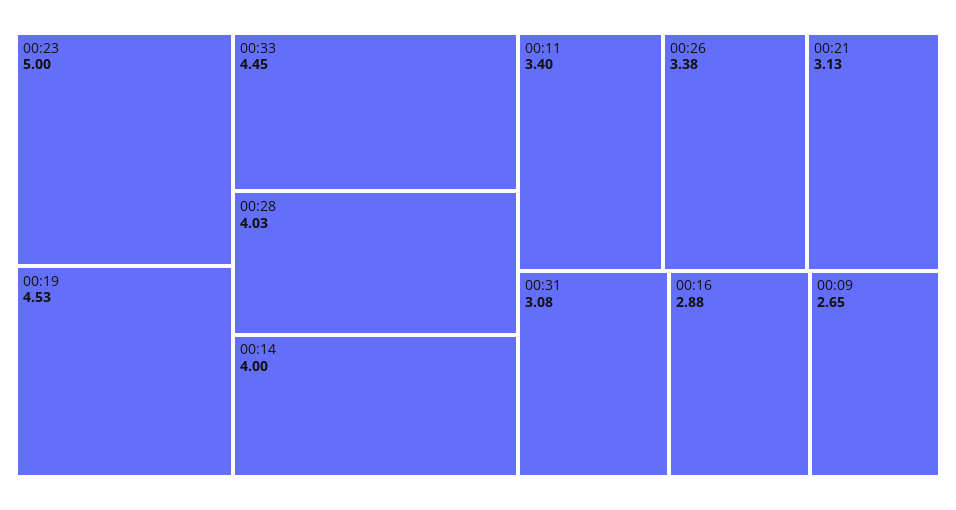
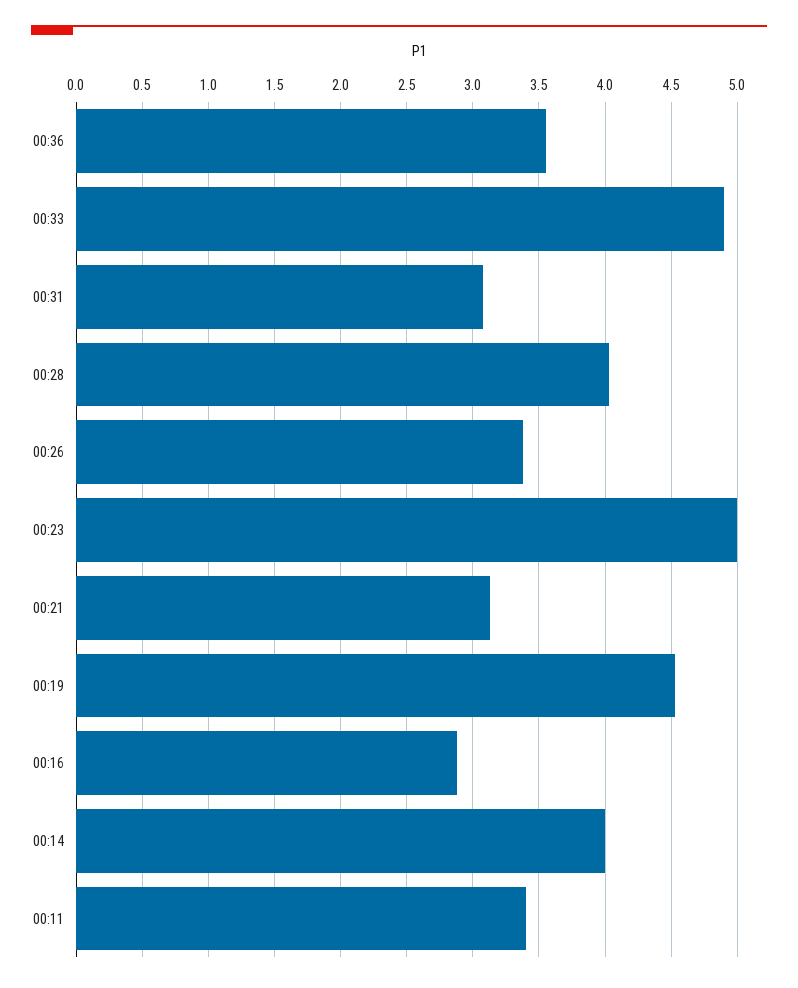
00:33: 4.45 -> 4.9
00:09: 2.65 -> none
00:36: none -> 3.55

